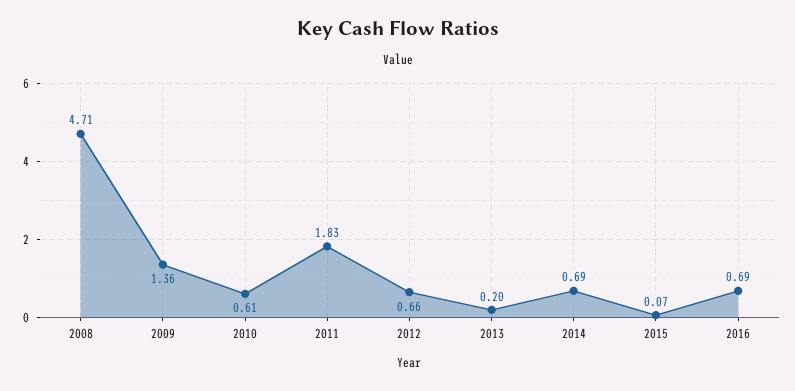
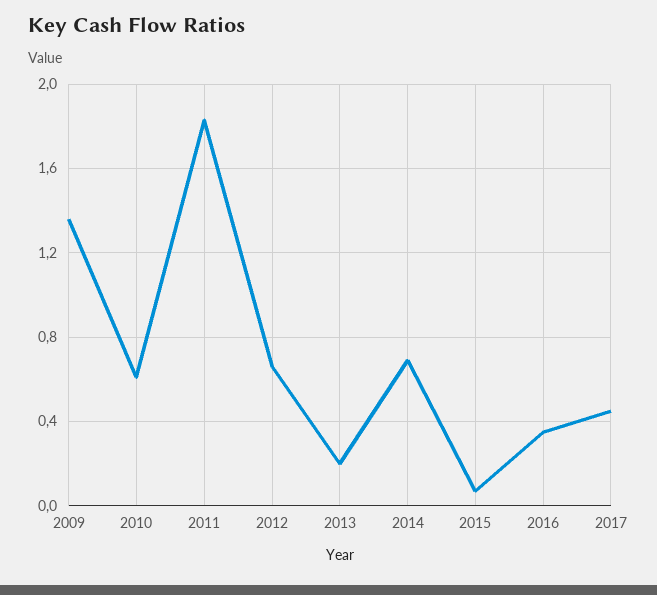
2008: 4.71 -> none
2016: 0.69 -> 0.35
2017: none -> 0.45

